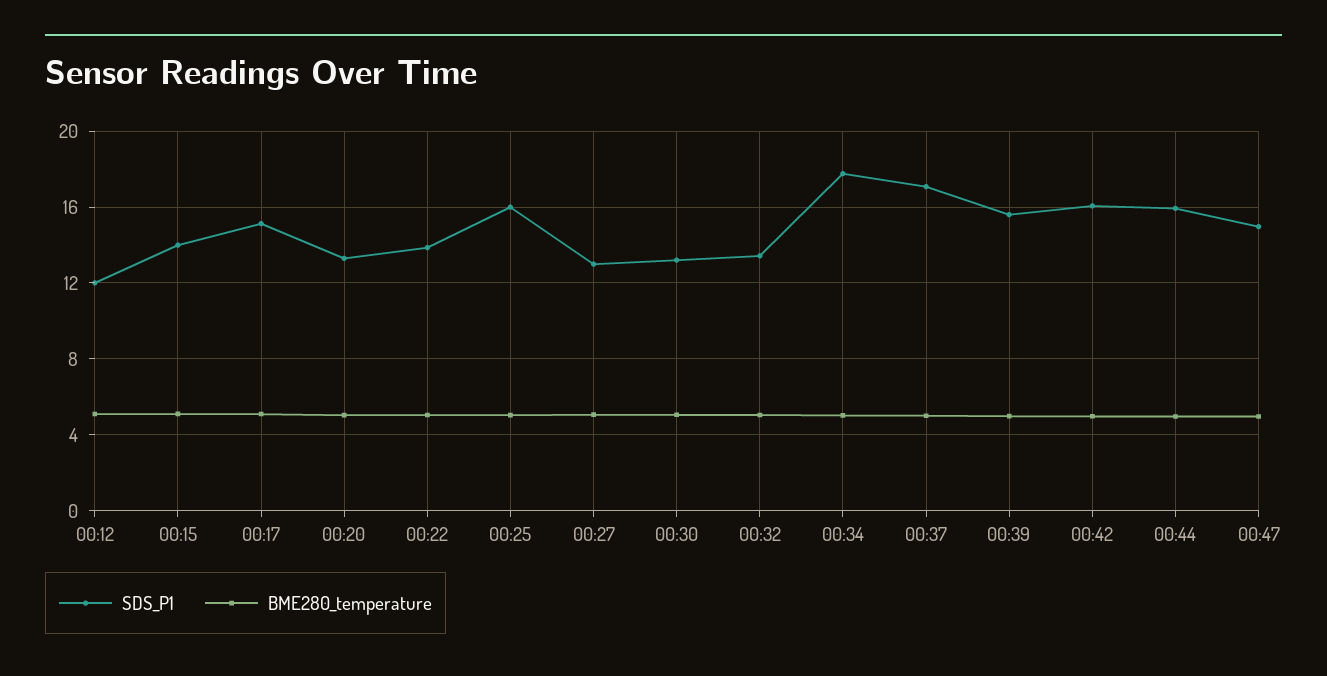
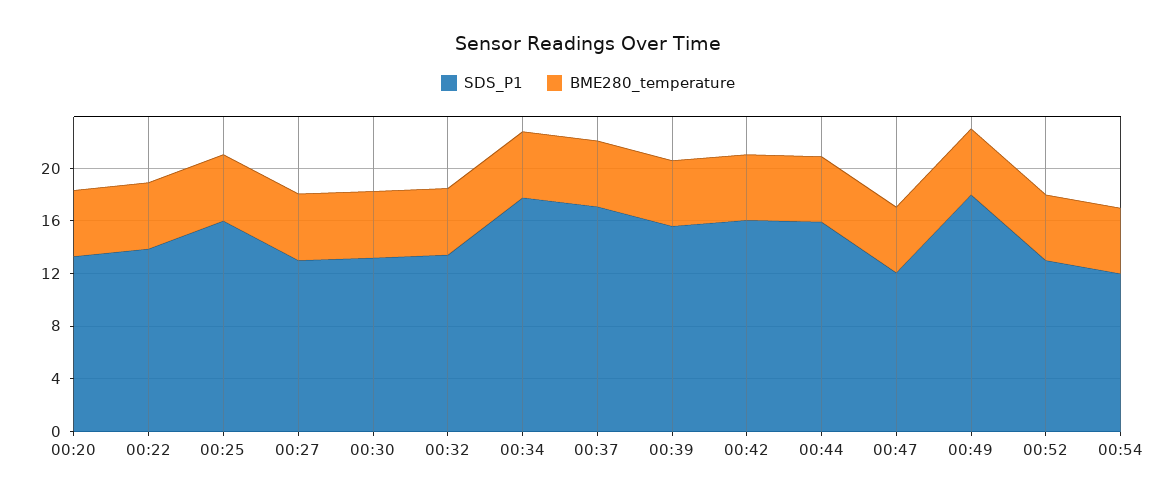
SDS_P1, 00:12: 12 -> none
BME280_temperature, 00:12: 5 -> none
SDS_P1, 00:15: 14 -> none
BME280_temperature, 00:15: 5 -> none
SDS_P1, 00:17: 15 -> none
BME280_temperature, 00:17: 5 -> none
SDS_P1, 00:47: 15 -> 12
SDS_P1, 00:49: none -> 18
BME280_temperature, 00:49: none -> 5
SDS_P1, 00:52: none -> 13
BME280_temperature, 00:52: none -> 5
SDS_P1, 00:54: none -> 12
BME280_temperature, 00:54: none -> 5

